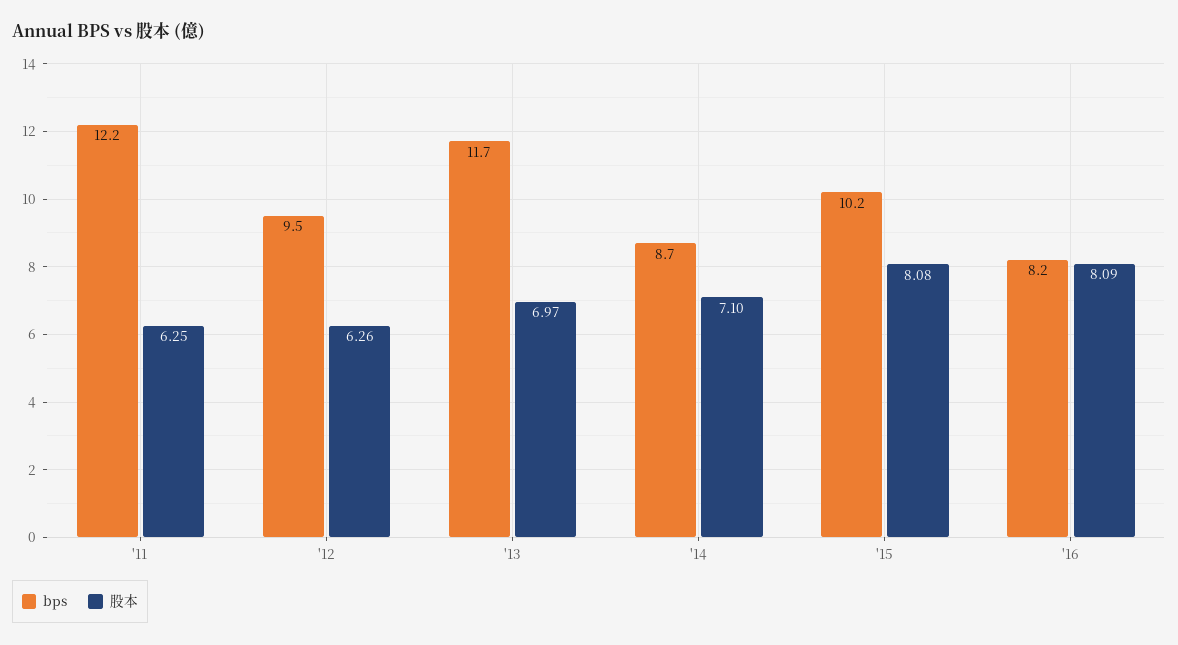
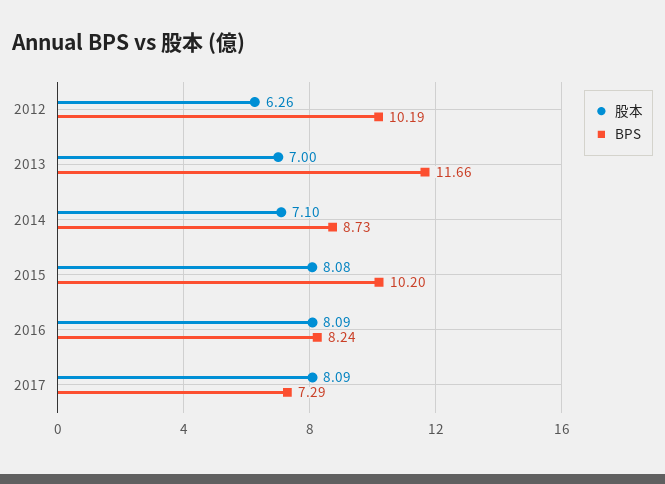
bps, '11: 12.2 -> none
股本, '11: 6.25 -> none
bps, '12: 9.5 -> 10.19
股本, '13: 6.97 -> 7
股本, 2017: none -> 8.09
bps, 2017: none -> 7.29

